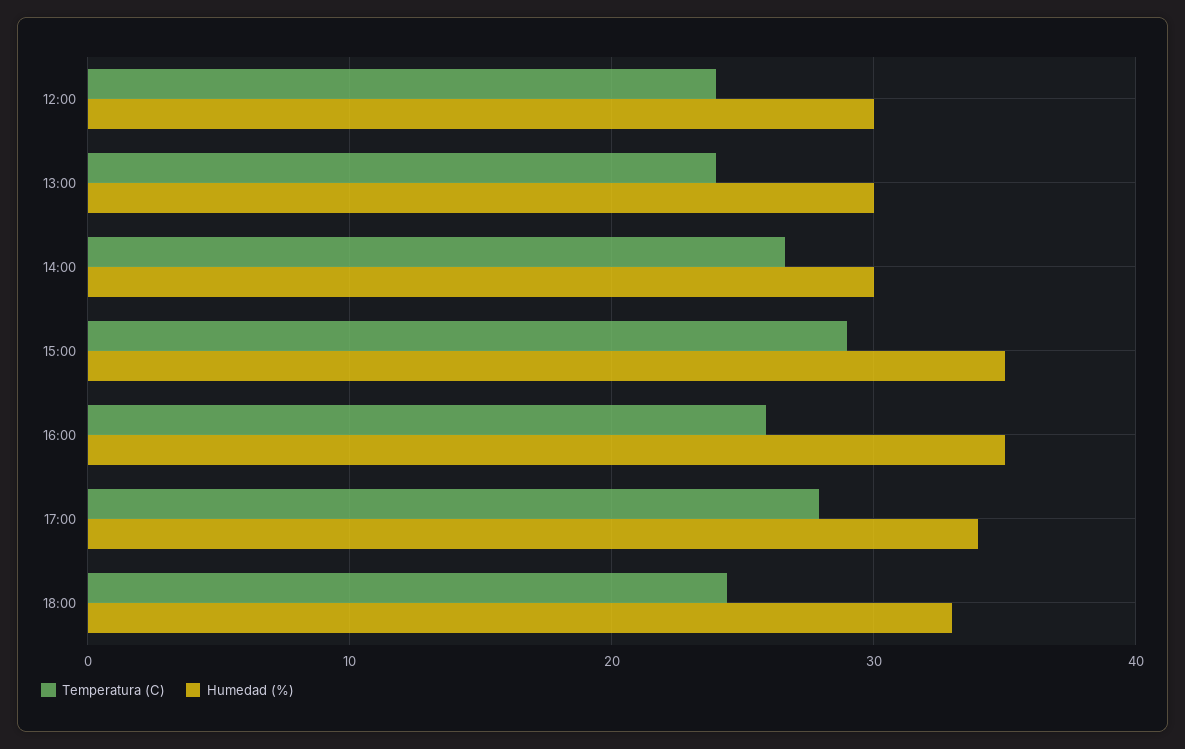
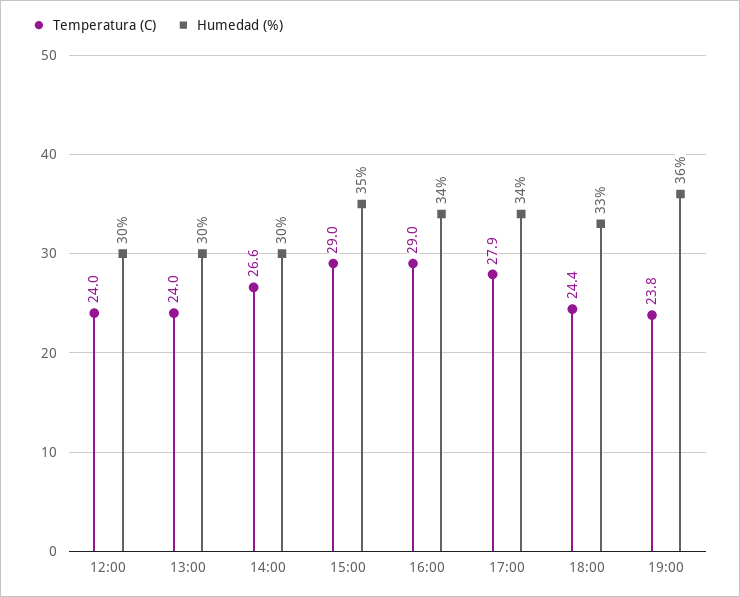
Temperatura (C), 16:00: 26 -> 29
Humedad (%), 16:00: 35 -> 34
Temperatura (C), 19:00: none -> 23.8
Humedad (%), 19:00: none -> 36

